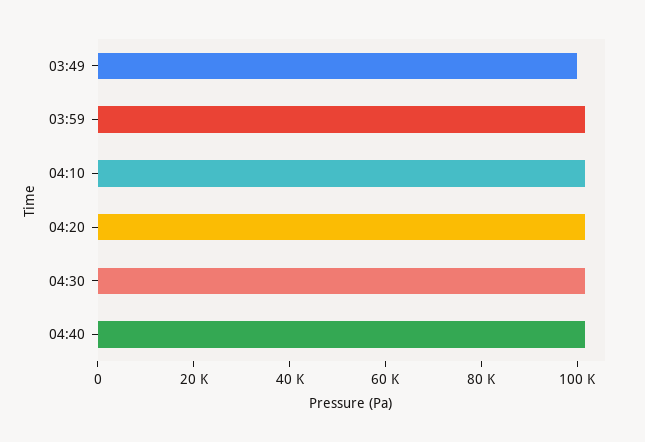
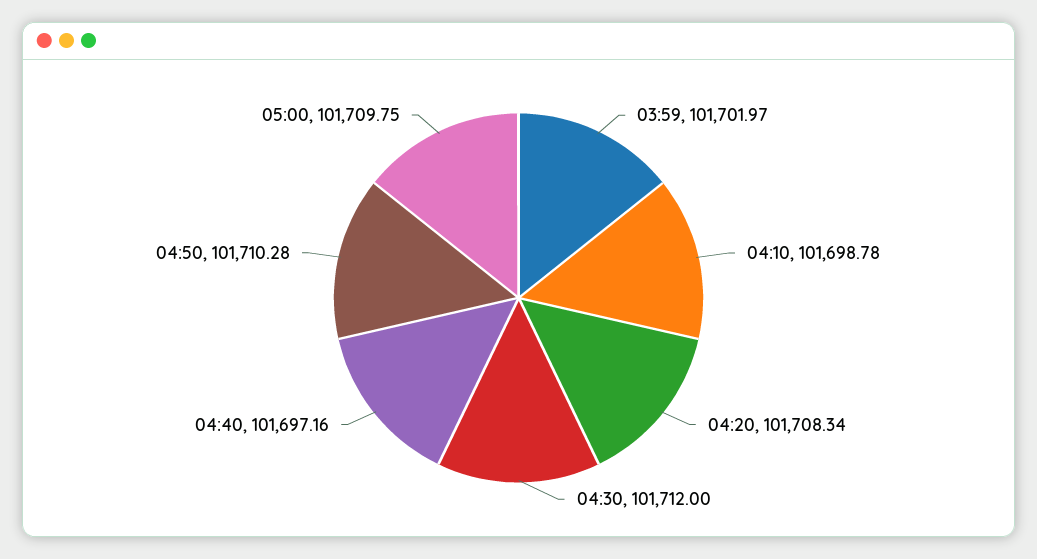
03:49: 100000 -> none
04:50: none -> 101710.28
05:00: none -> 101709.75

